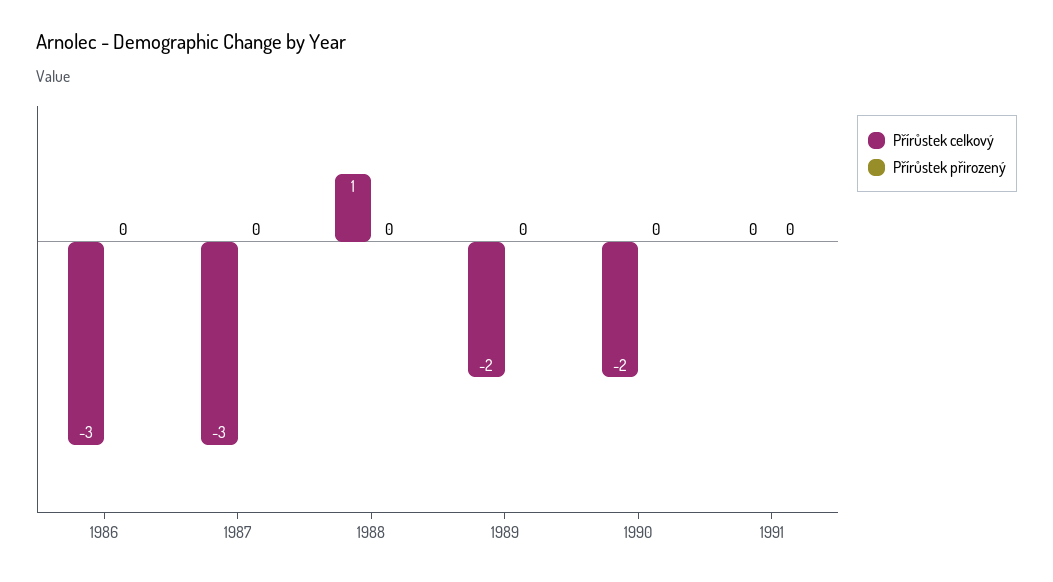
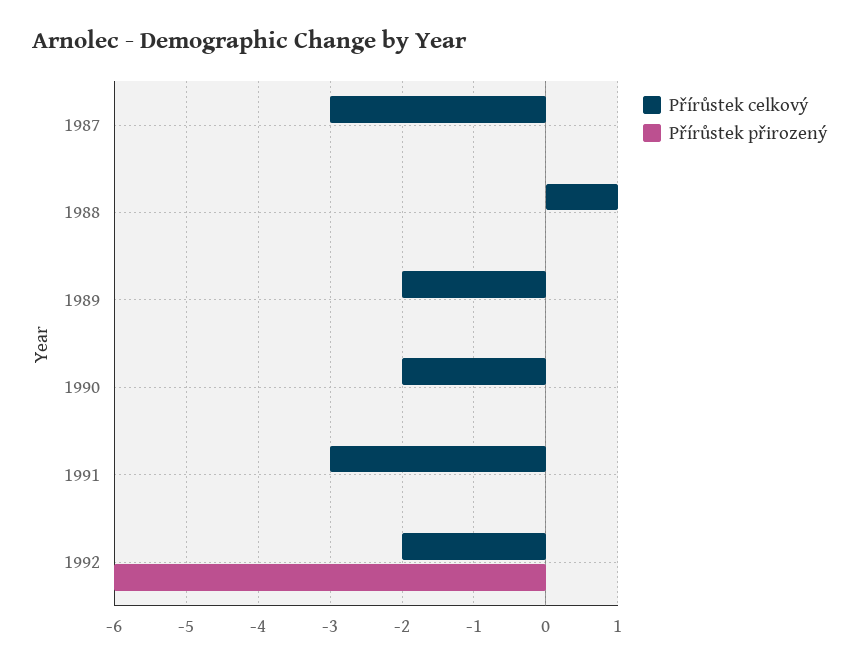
Přírůstek celkový, 1986: -3 -> none
Přírůstek přirozený, 1986: 0 -> none
Přírůstek celkový, 1991: 0 -> -3
Přírůstek celkový, 1992: none -> -2
Přírůstek přirozený, 1992: none -> -6

